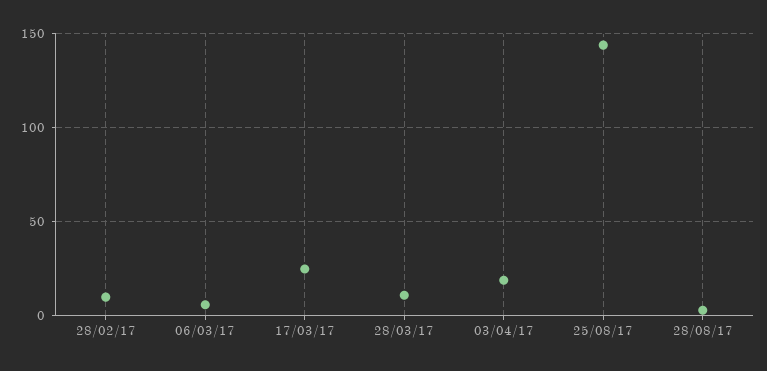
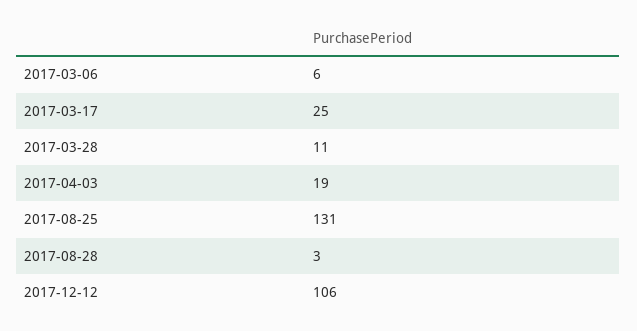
28/02/17: 10 -> none
25/08/17: 145 -> 131
2017-12-12: none -> 106

